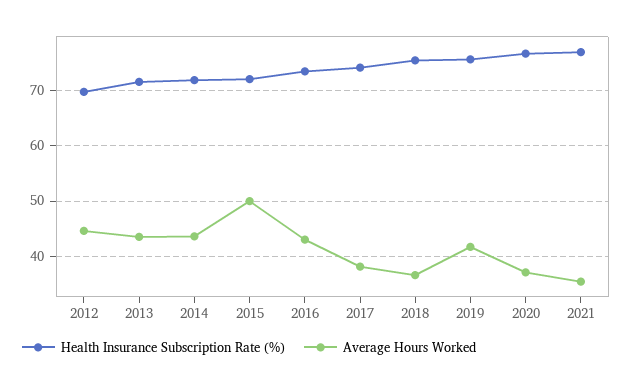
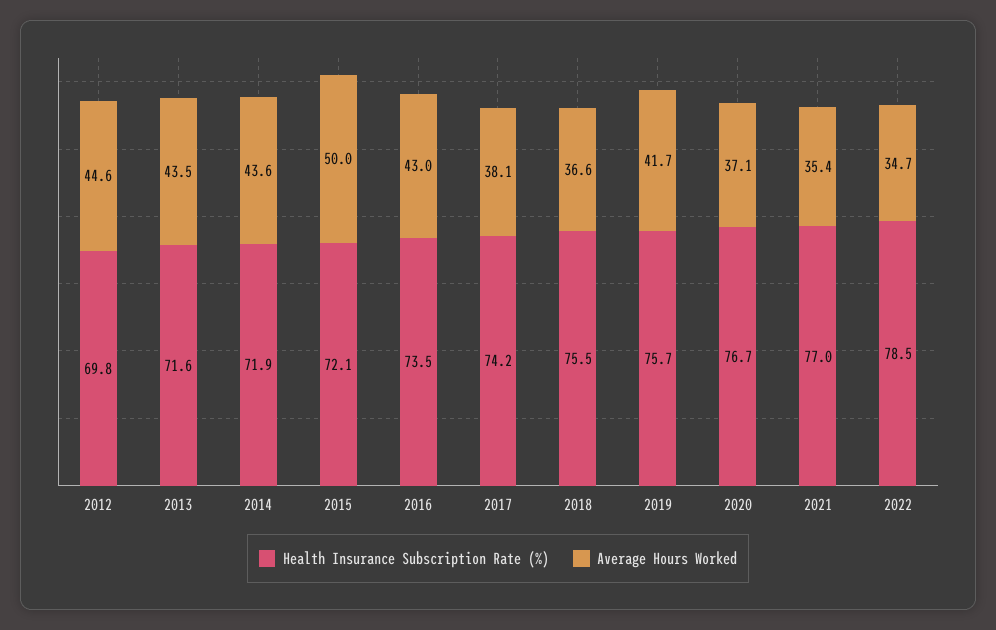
Health Insurance Subscription Rate (%), 2022: none -> 78.5
Average Hours Worked, 2022: none -> 34.7

